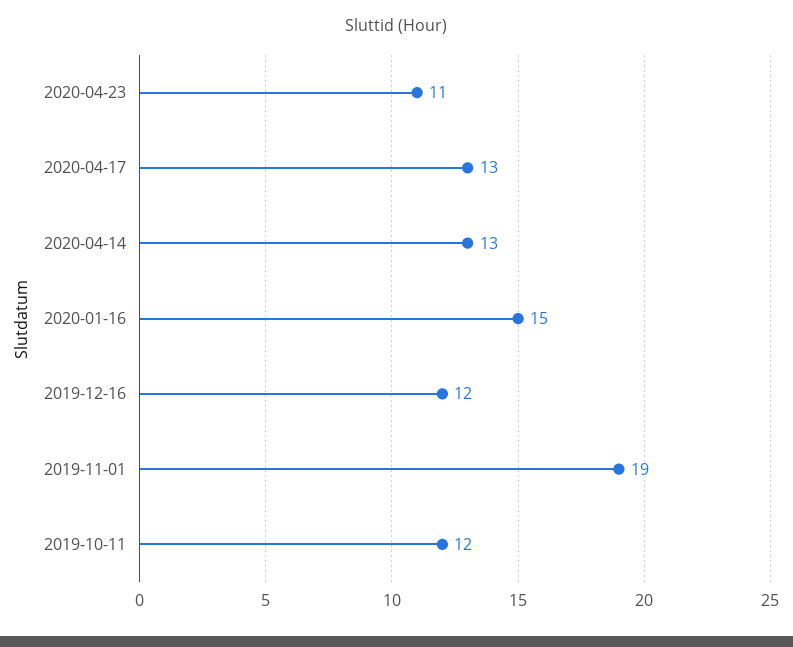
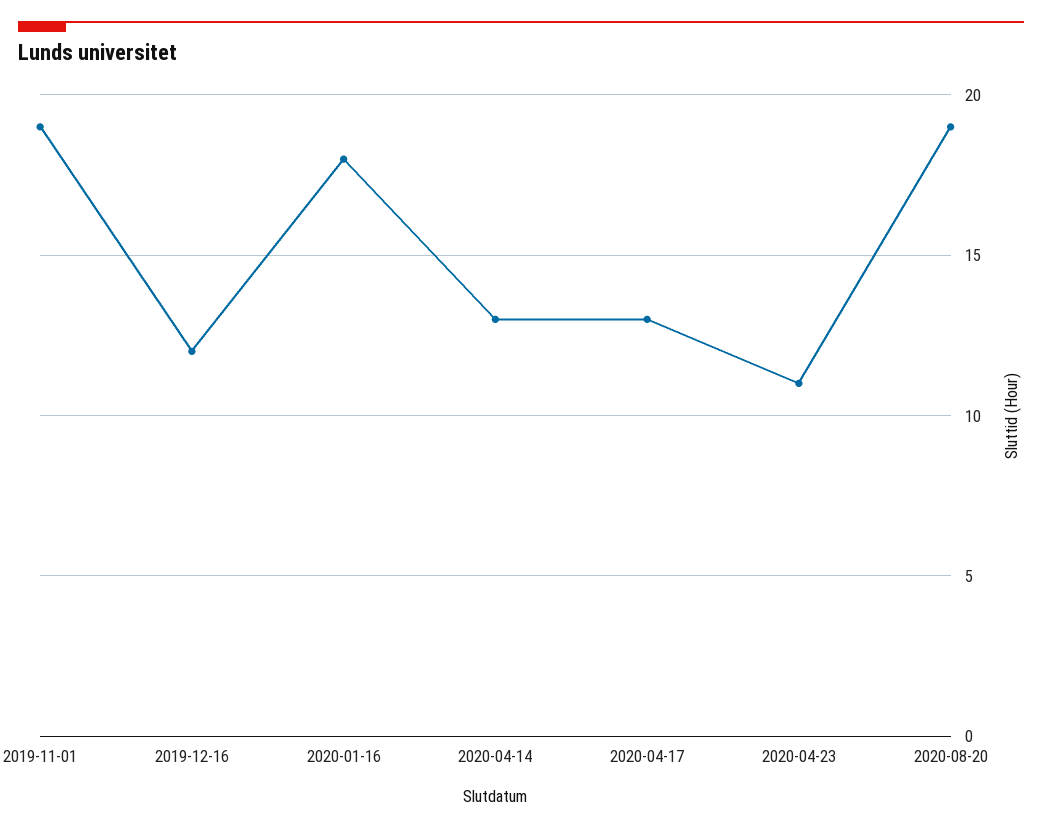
2020-01-16: 15 -> 18
2019-10-11: 12 -> none
2020-08-20: none -> 19

